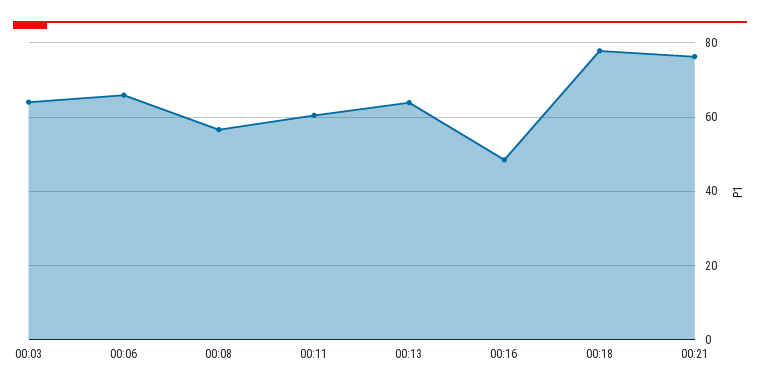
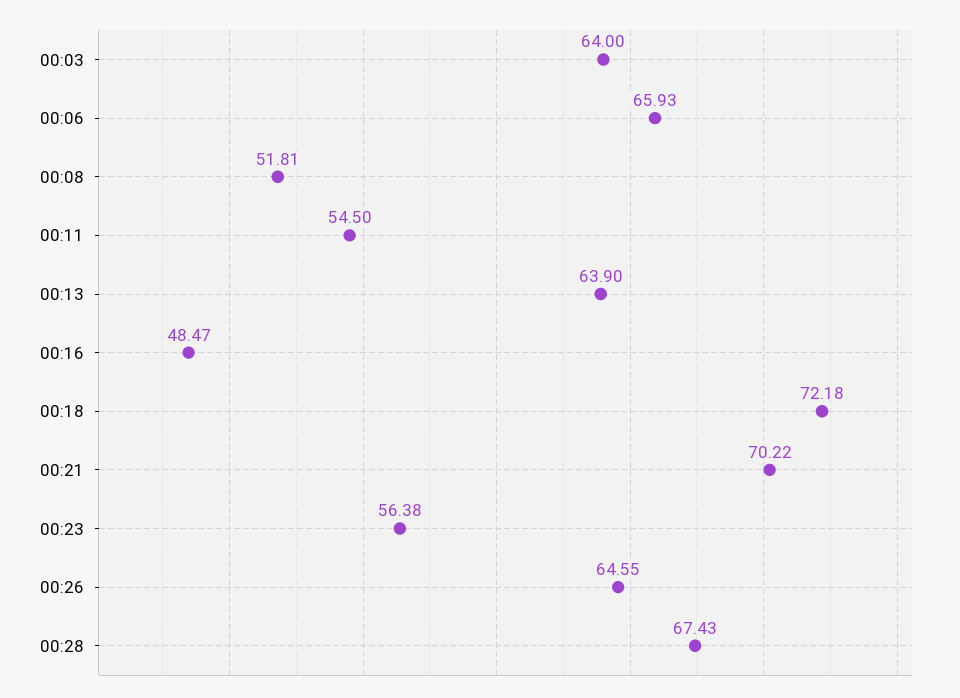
00:08: 56 -> 51.81
00:11: 60 -> 54.5
00:18: 78 -> 72.18
00:21: 76 -> 70.22
00:23: none -> 56.38
00:26: none -> 64.55
00:28: none -> 67.43

